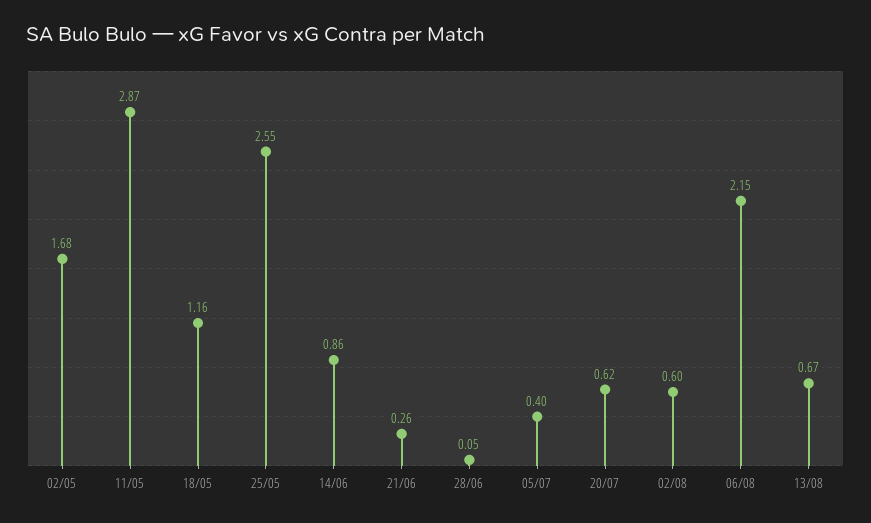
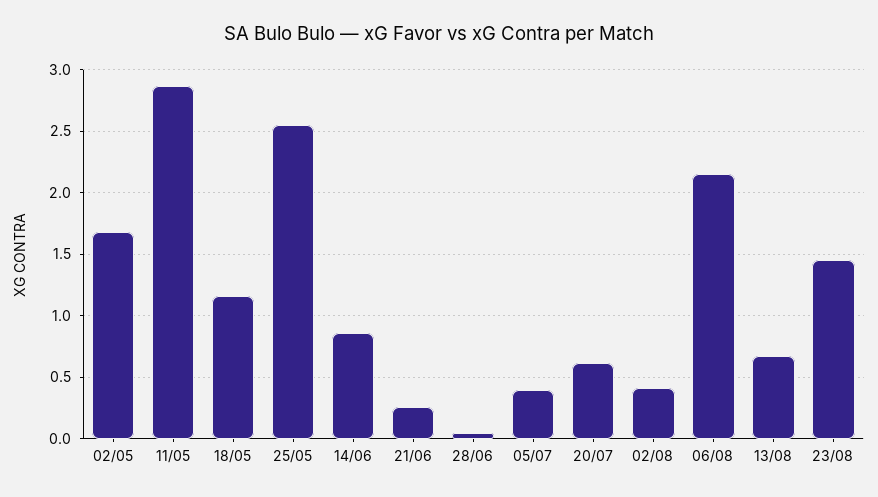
02/08: 0.6 -> 0.4
23/08: none -> 1.45

